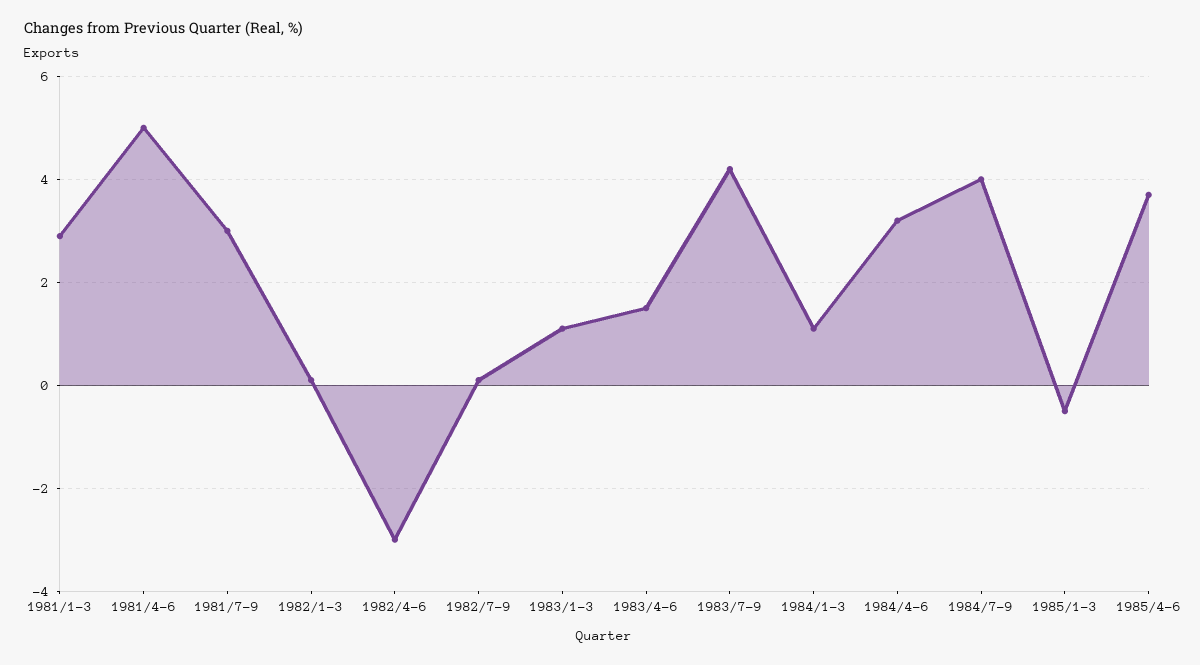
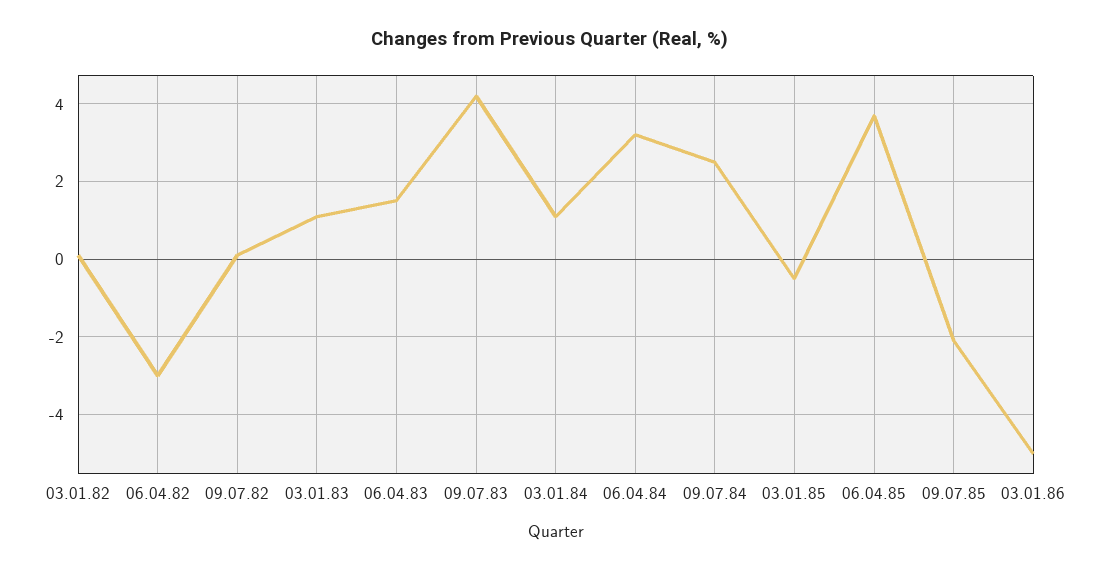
1981/1-3: 3 -> none
1981/4-6: 5 -> none
1981/7-9: 3 -> none
1984/7-9: 4 -> 2.5
09.07.85: none -> -2
03.01.86: none -> -5

